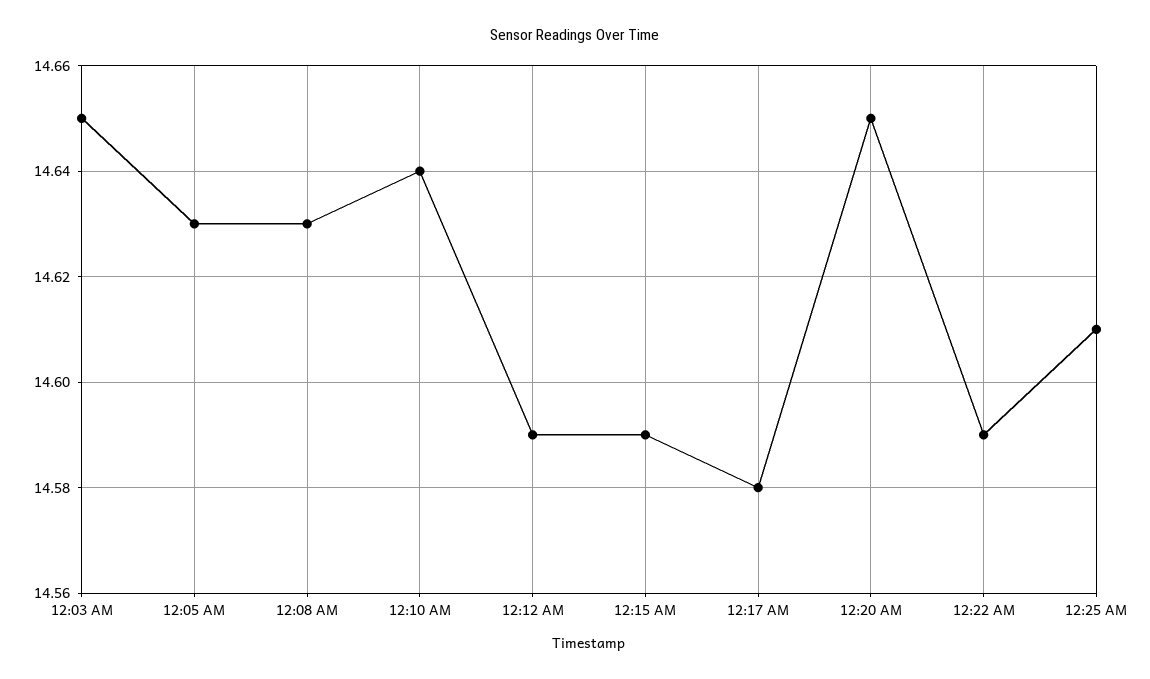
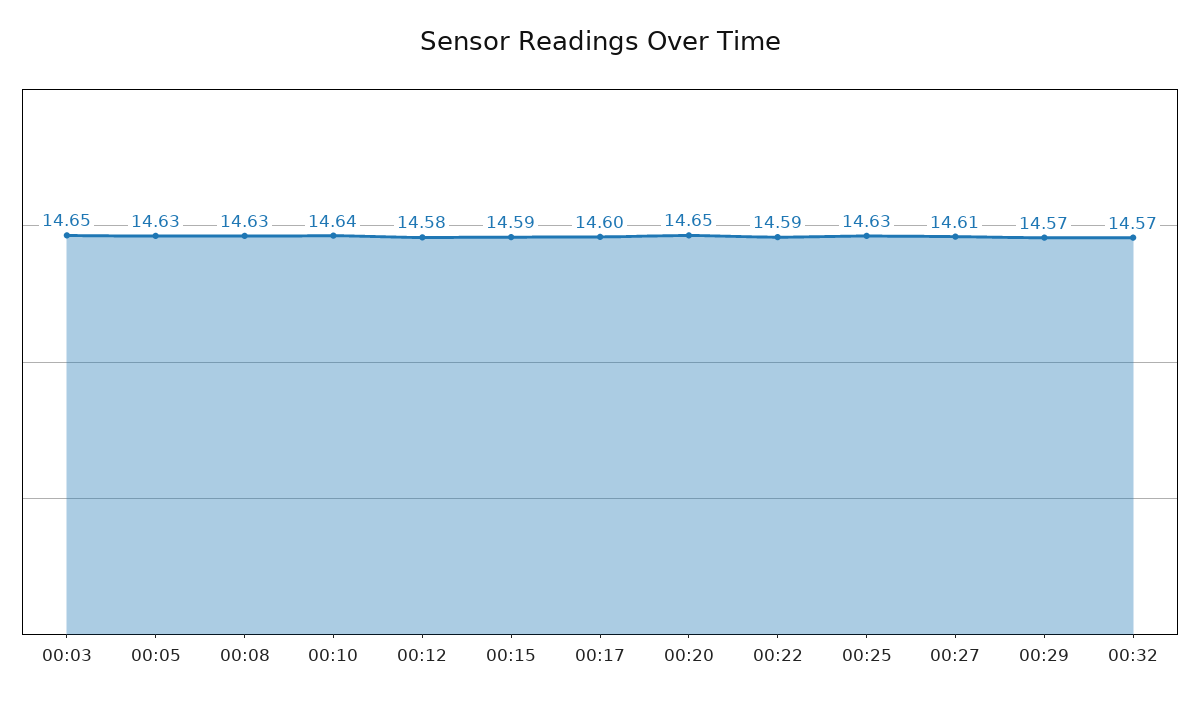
12:12 AM: 14.59 -> 14.58
12:17 AM: 14.58 -> 14.6
12:25 AM: 14.61 -> 14.63
00:27: none -> 14.61
00:29: none -> 14.57
00:32: none -> 14.57

